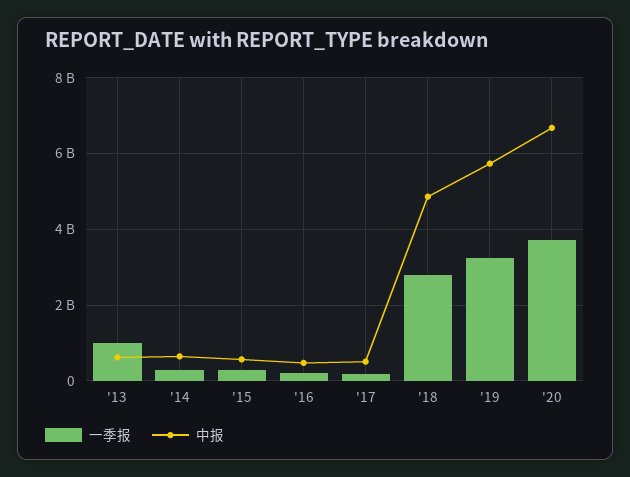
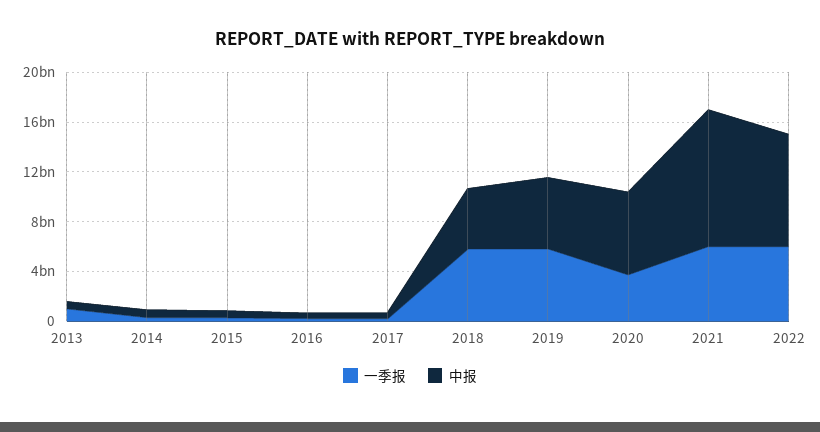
一季报, '18: 2800000000 -> 6000000000
一季报, '19: 3200000000 -> 6000000000
一季报, 2021: none -> 6000000000
中报, 2021: none -> 11000000000
一季报, 2022: none -> 6000000000
中报, 2022: none -> 9000000000

